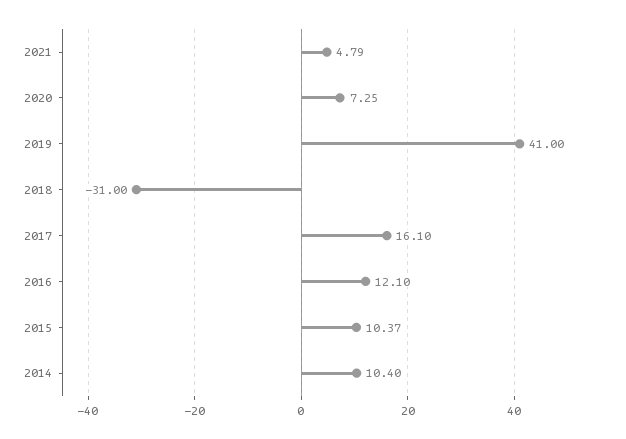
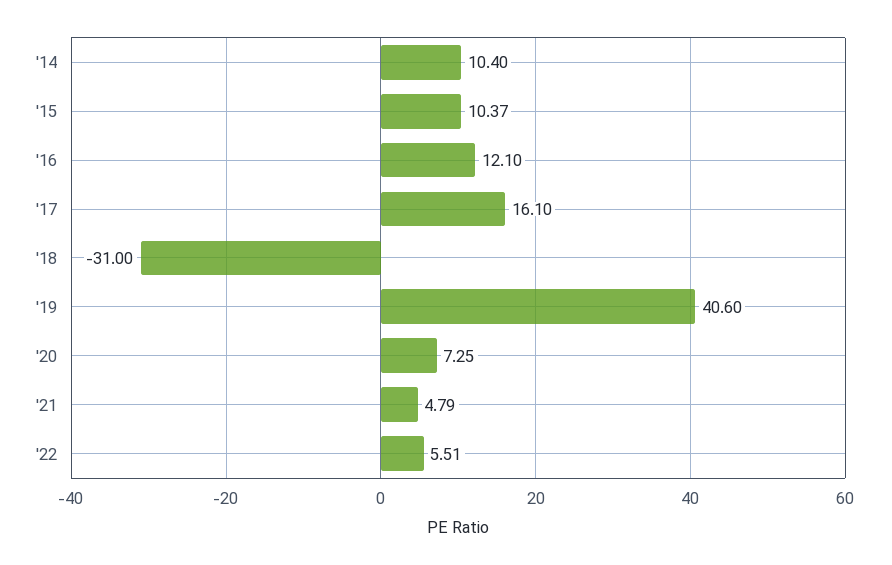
2019: 41 -> 40.6
'22: none -> 5.51

